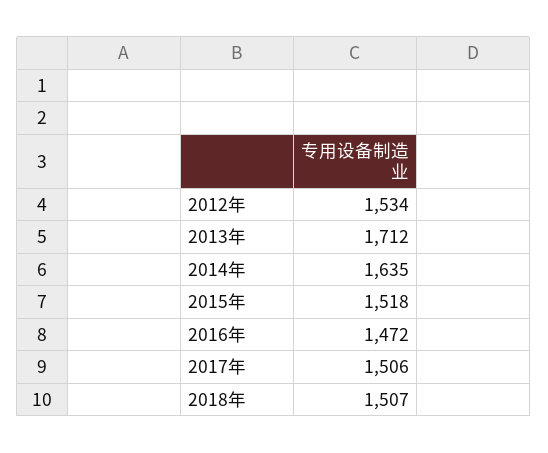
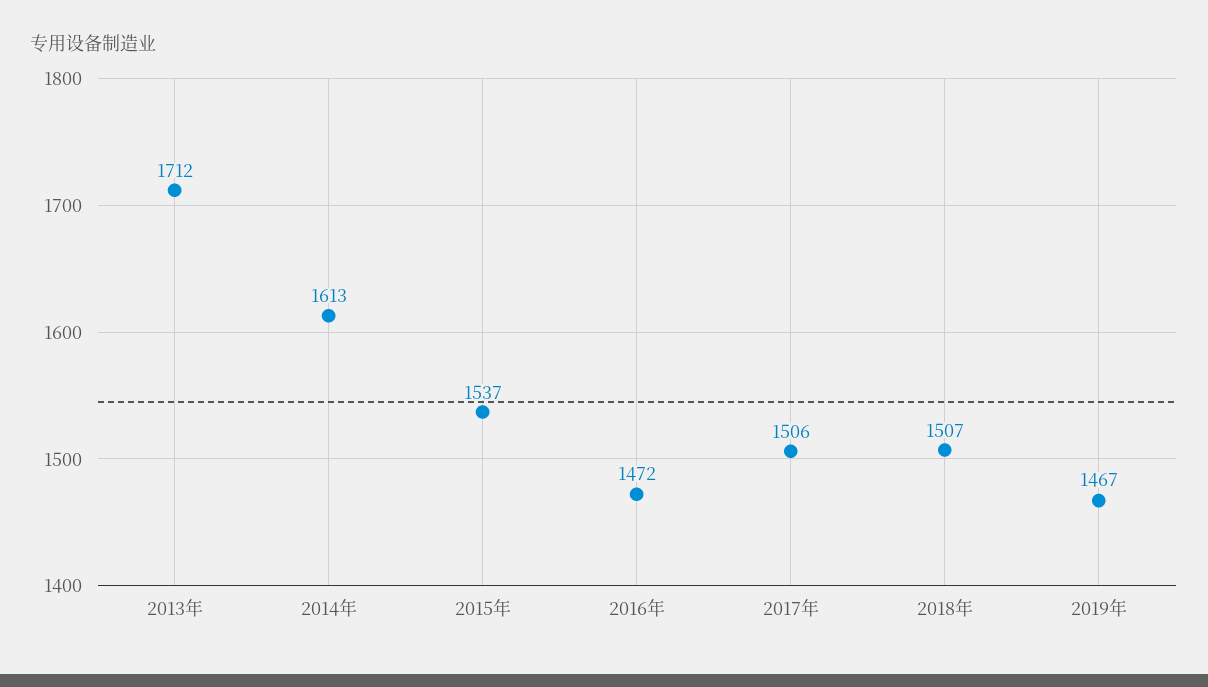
2012年: 1534 -> none
2014年: 1635 -> 1613
2015年: 1518 -> 1537
2019年: none -> 1467

